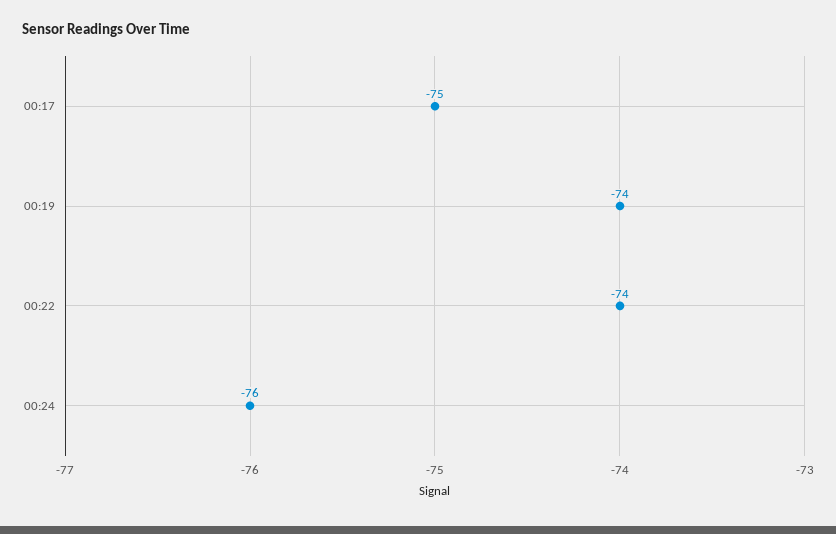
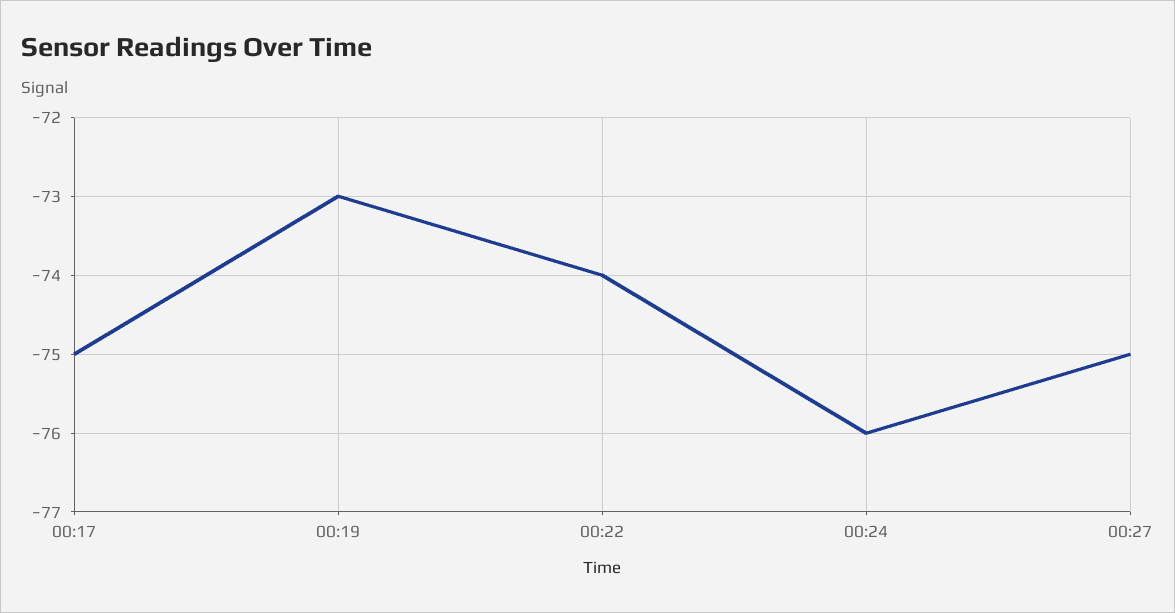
00:19: -74 -> -73
00:27: none -> -75

